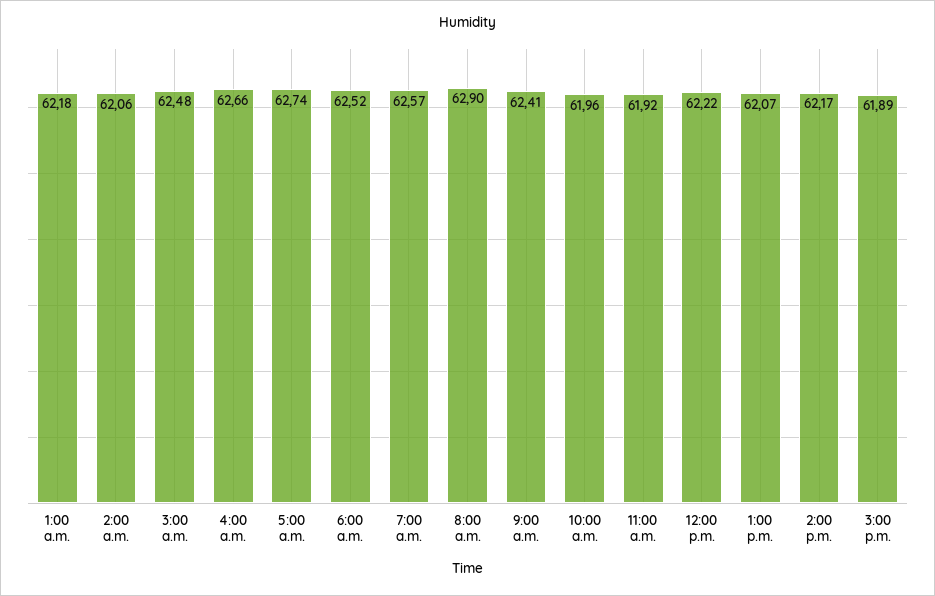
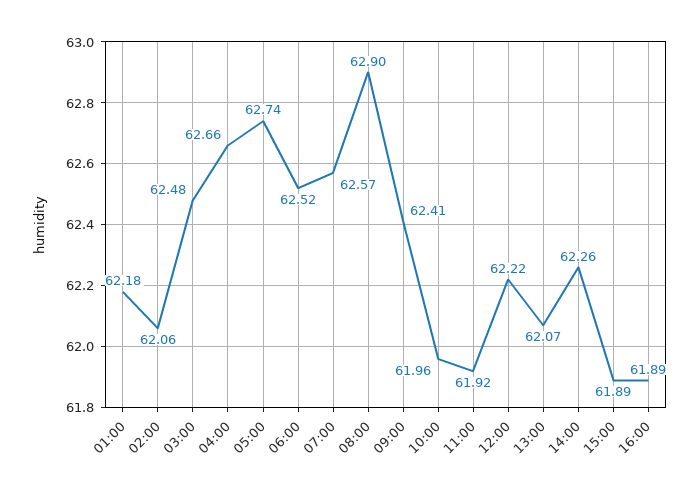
2:00 p.m.: 62.17 -> 62.26
16:00: none -> 61.89

